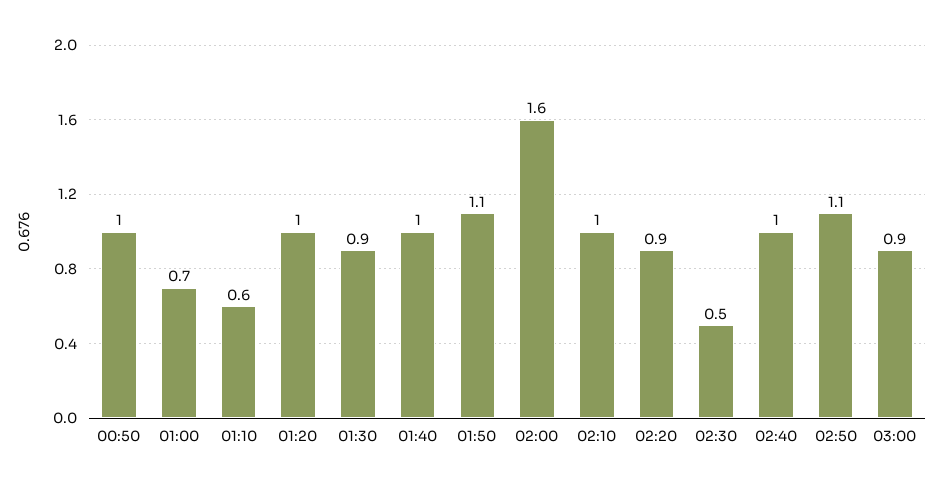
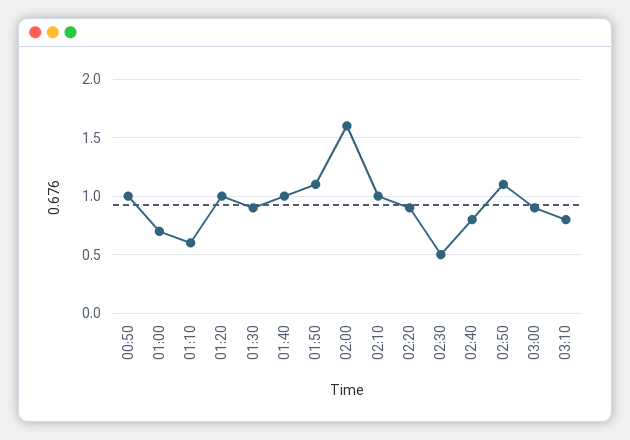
02:40: 1 -> 0.8
03:10: none -> 0.8

